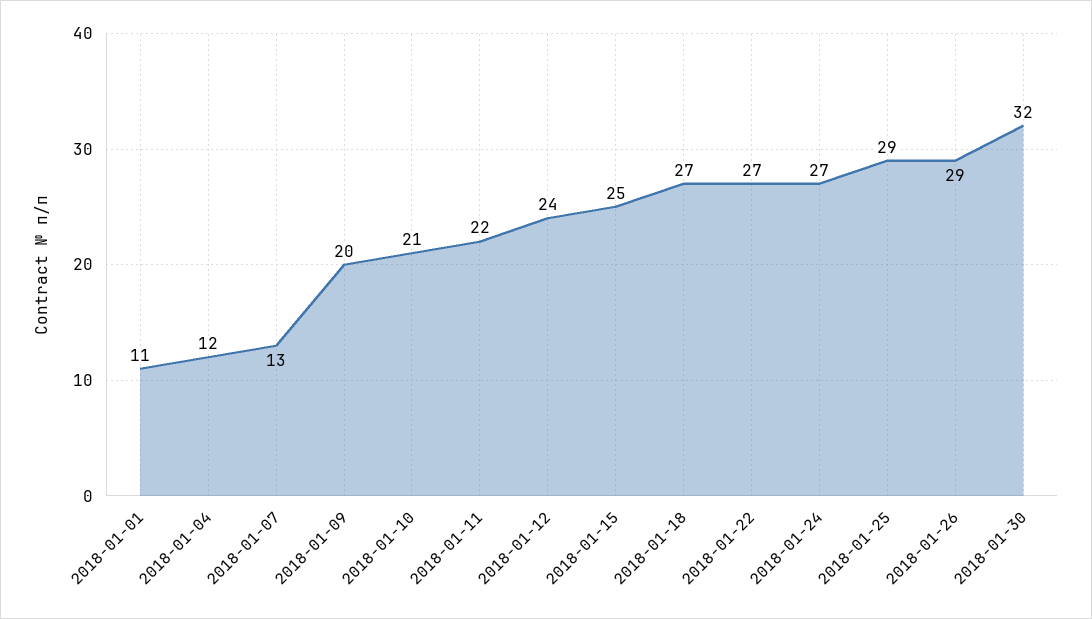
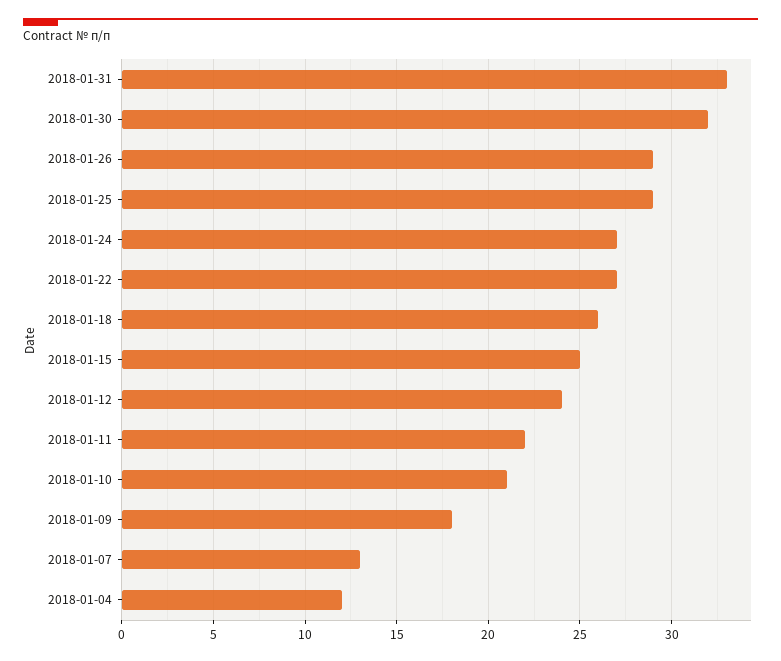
2018-01-01: 11 -> none
2018-01-09: 20 -> 18
2018-01-18: 27 -> 26
2018-01-31: none -> 33

